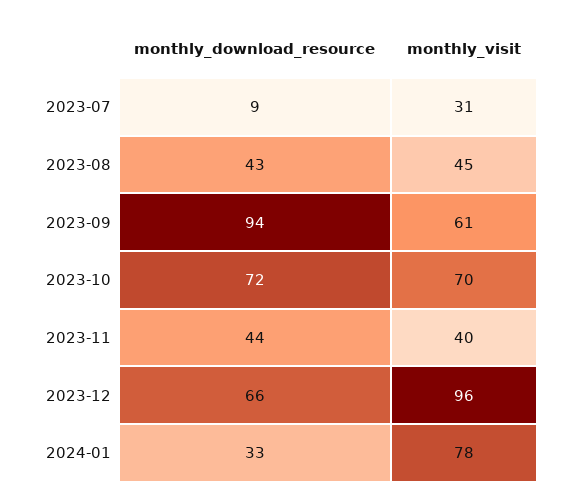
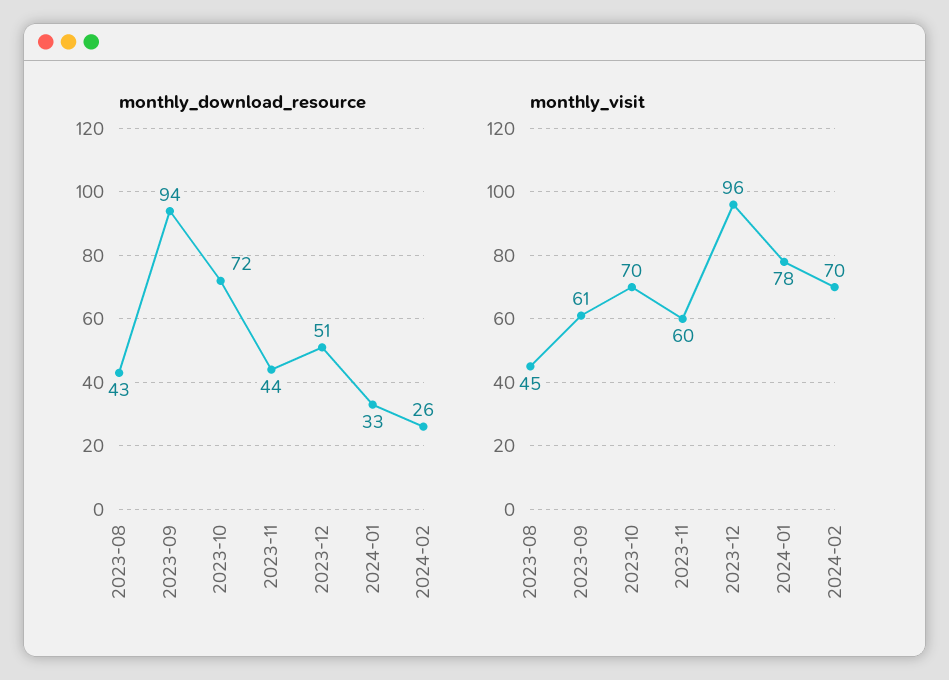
monthly_download_resource, 2023-07: 9 -> none
monthly_visit, 2023-07: 31 -> none
monthly_visit, 2023-11: 40 -> 60
monthly_download_resource, 2023-12: 66 -> 51
monthly_download_resource, 2024-02: none -> 26
monthly_visit, 2024-02: none -> 70

